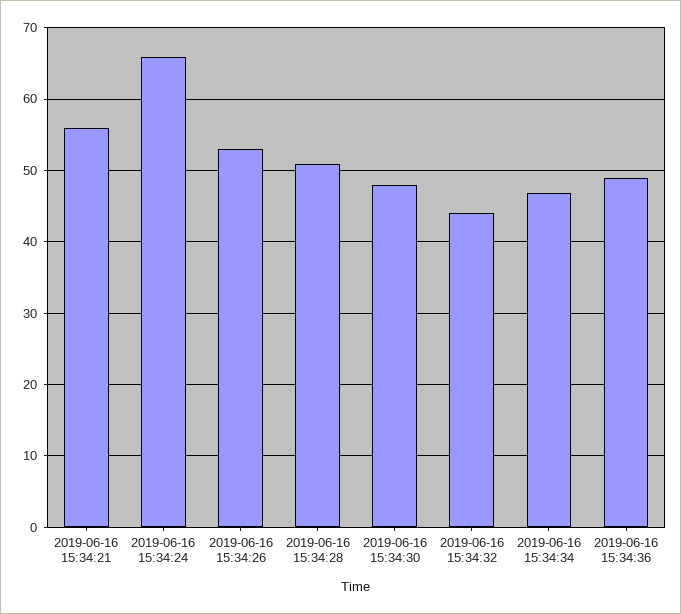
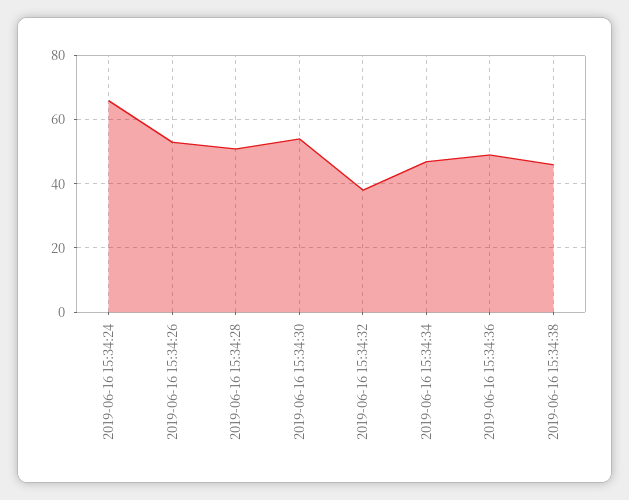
2019-06-16 15:34:21: 56 -> none
2019-06-16 15:34:30: 48 -> 54
2019-06-16 15:34:32: 44 -> 38
2019-06-16 15:34:38: none -> 46

